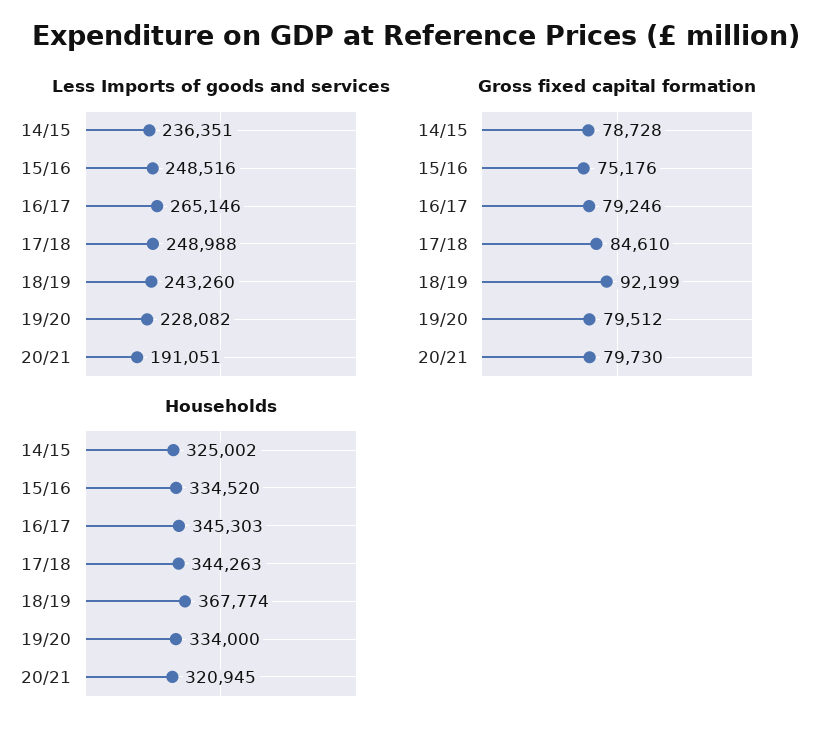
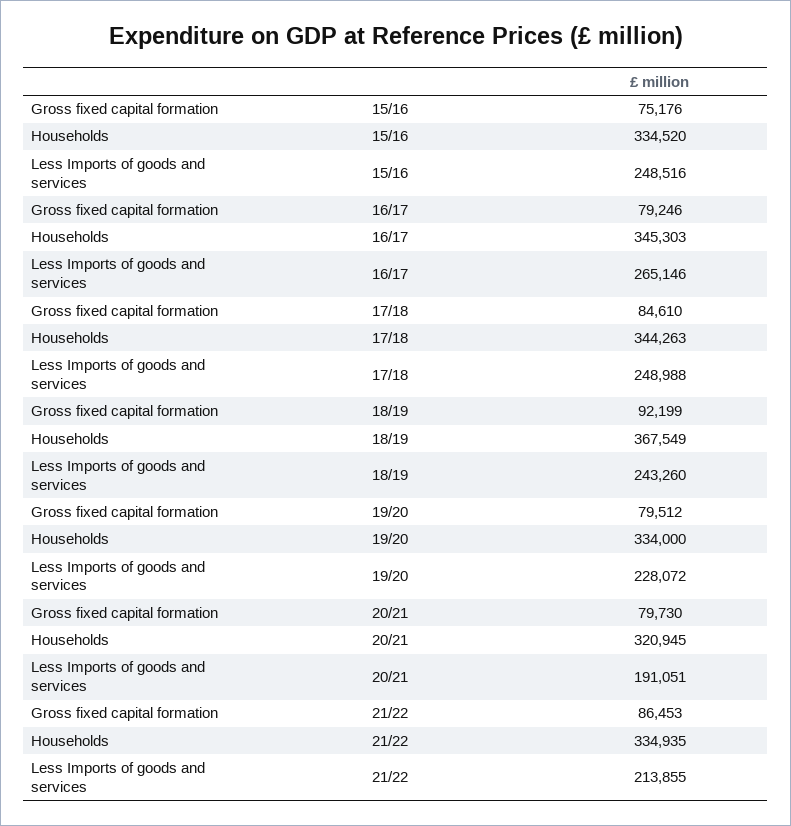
Less Imports of goods and services, 14/15: 236351 -> none
Less Imports of goods and services, 19/20: 228082 -> 228072
Gross fixed capital formation, 14/15: 78728 -> none
Households, 14/15: 325002 -> none
Households, 18/19: 367774 -> 367549
Gross fixed capital formation, 21/22: none -> 86453
Households, 21/22: none -> 334935
Less Imports of goods and services, 21/22: none -> 213855

